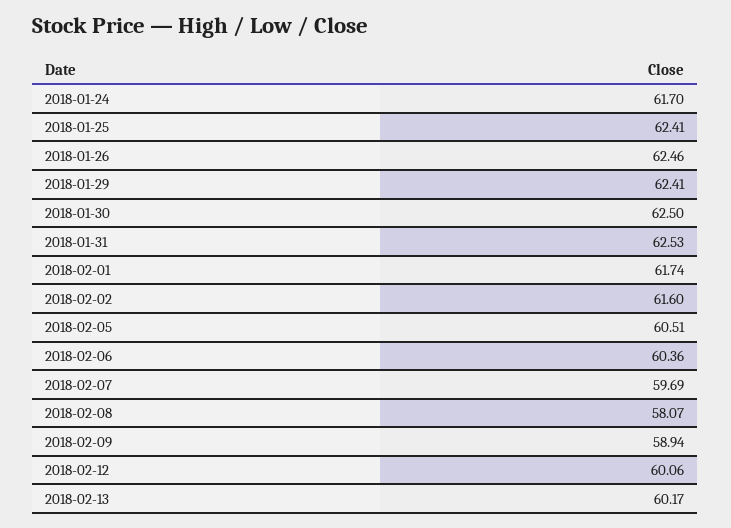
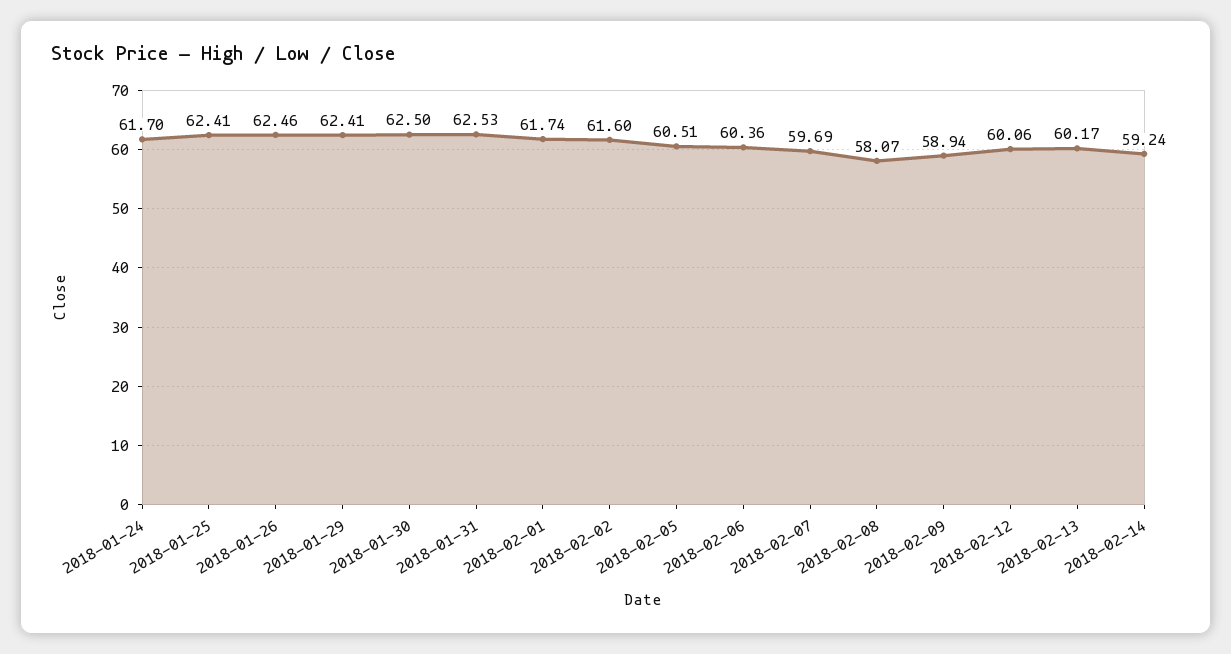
2018-02-14: none -> 59.24

